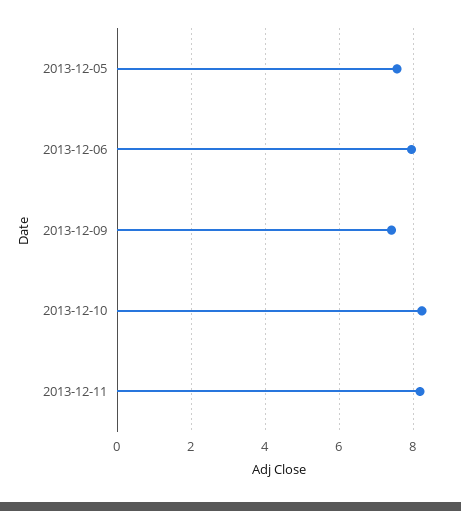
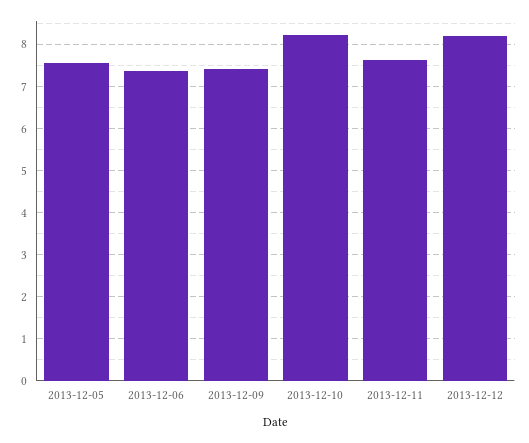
2013-12-06: 8 -> 7.4
2013-12-11: 8.2 -> 7.6
2013-12-12: none -> 8.2

